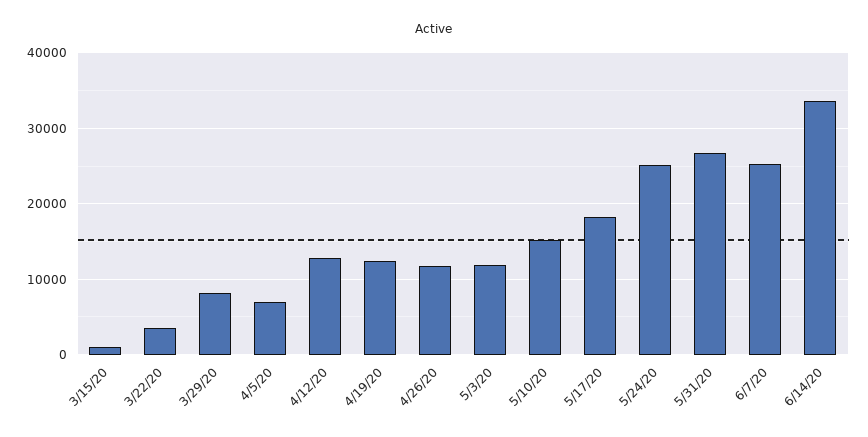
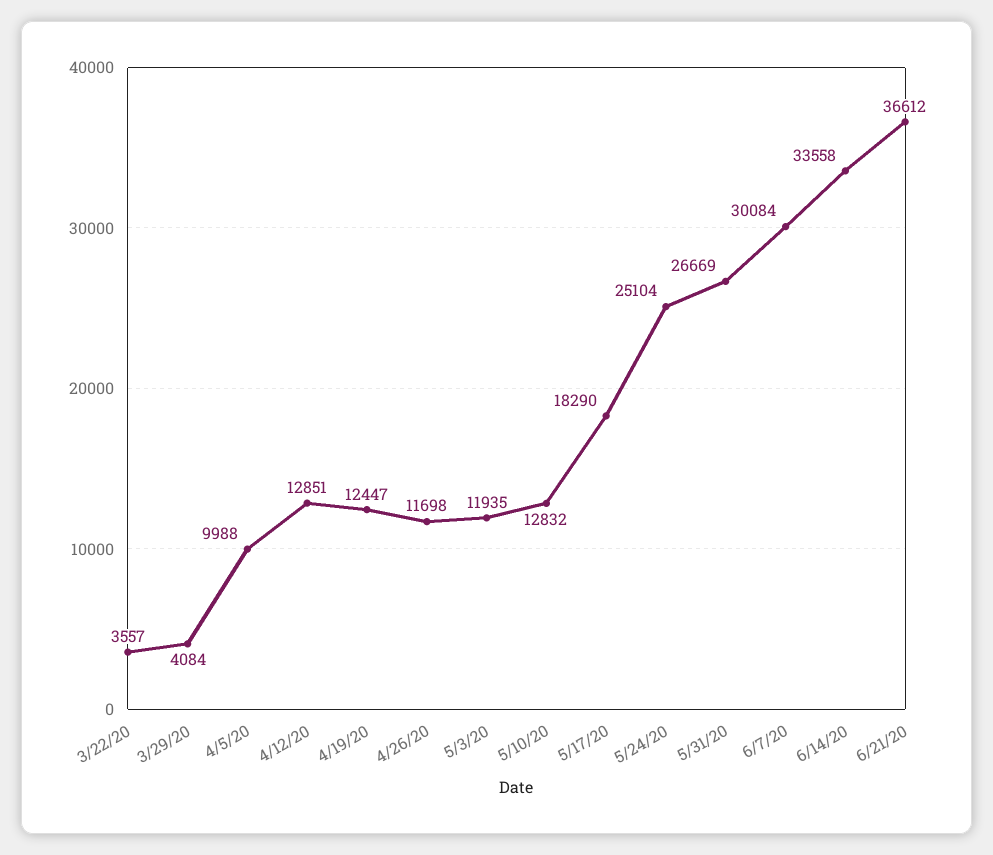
3/15/20: 1000 -> none
3/29/20: 8000 -> 4084
4/5/20: 7000 -> 9988
5/10/20: 15000 -> 12832
6/7/20: 25000 -> 30084
6/21/20: none -> 36612

